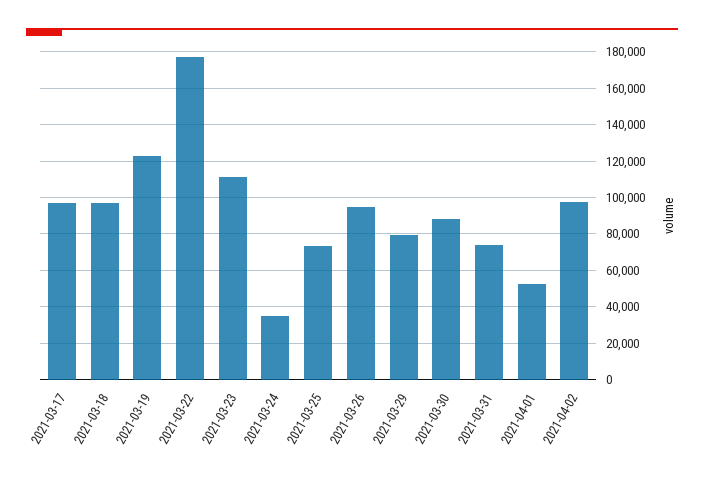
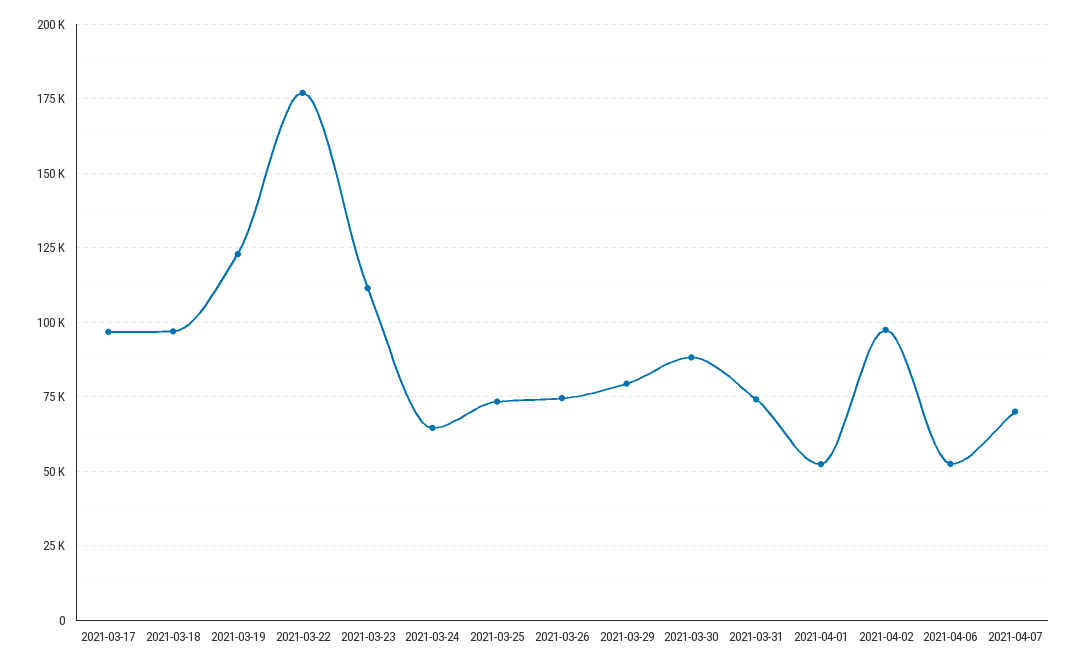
2021-03-24: 35000 -> 65000
2021-03-26: 95000 -> 75000
2021-04-06: none -> 52500
2021-04-07: none -> 70000

